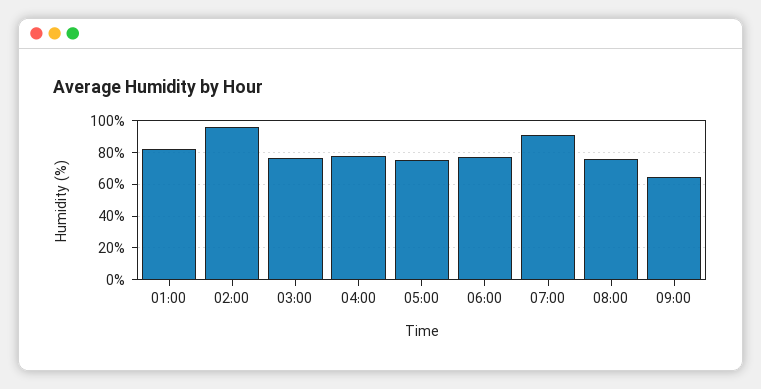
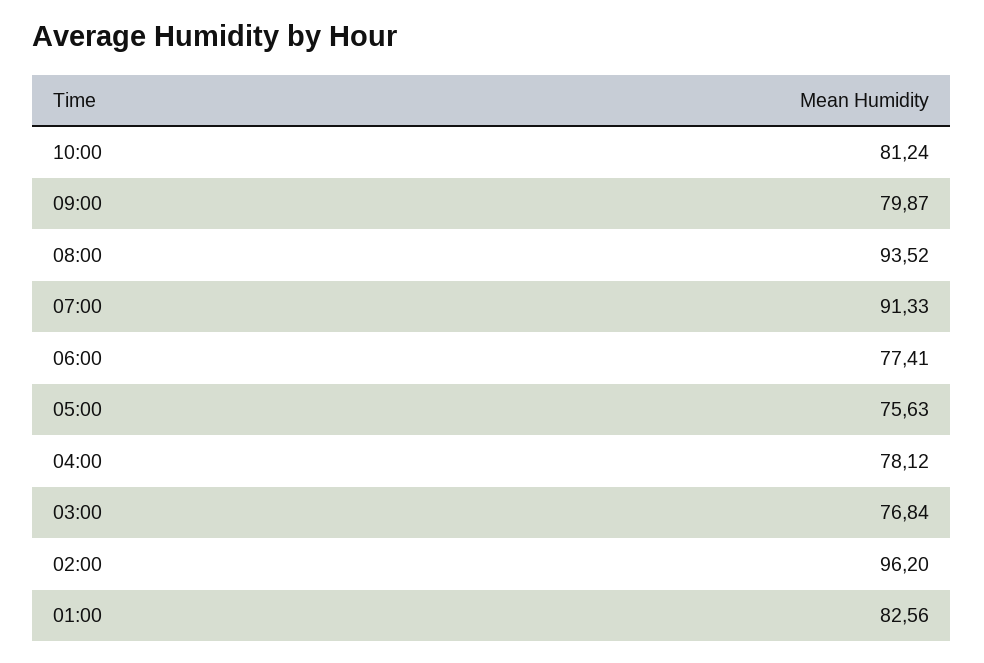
08:00: 75 -> 93.52
09:00: 65 -> 79.87
10:00: none -> 81.24

